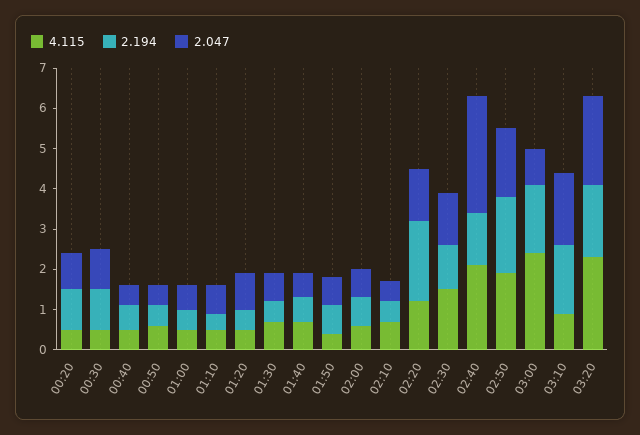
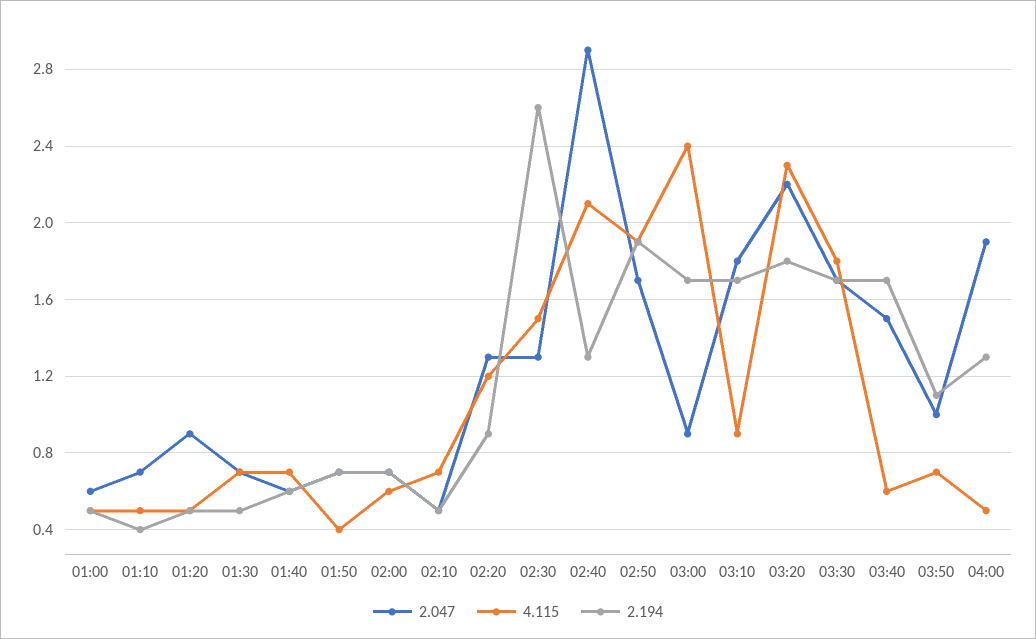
4.115, 00:20: 0.5 -> none
2.194, 00:20: 1 -> none
2.047, 00:20: 1 -> none
4.115, 00:30: 0.5 -> none
2.194, 00:30: 1 -> none
2.047, 00:30: 1 -> none
4.115, 00:40: 0.5 -> none
2.194, 00:40: 0.5 -> none
2.047, 00:40: 0.5 -> none
4.115, 00:50: 0.5 -> none
2.194, 00:50: 0.5 -> none
2.047, 00:50: 0.5 -> none
2.194, 02:20: 2 -> 0.9
2.194, 02:30: 1 -> 2.6
2.047, 03:30: none -> 1.7
4.115, 03:30: none -> 1.8
2.194, 03:30: none -> 1.7
2.047, 03:40: none -> 1.5
4.115, 03:40: none -> 0.6
2.194, 03:40: none -> 1.7
2.047, 03:50: none -> 1
4.115, 03:50: none -> 0.7
2.194, 03:50: none -> 1.1
2.047, 04:00: none -> 1.9
4.115, 04:00: none -> 0.5
2.194, 04:00: none -> 1.3

